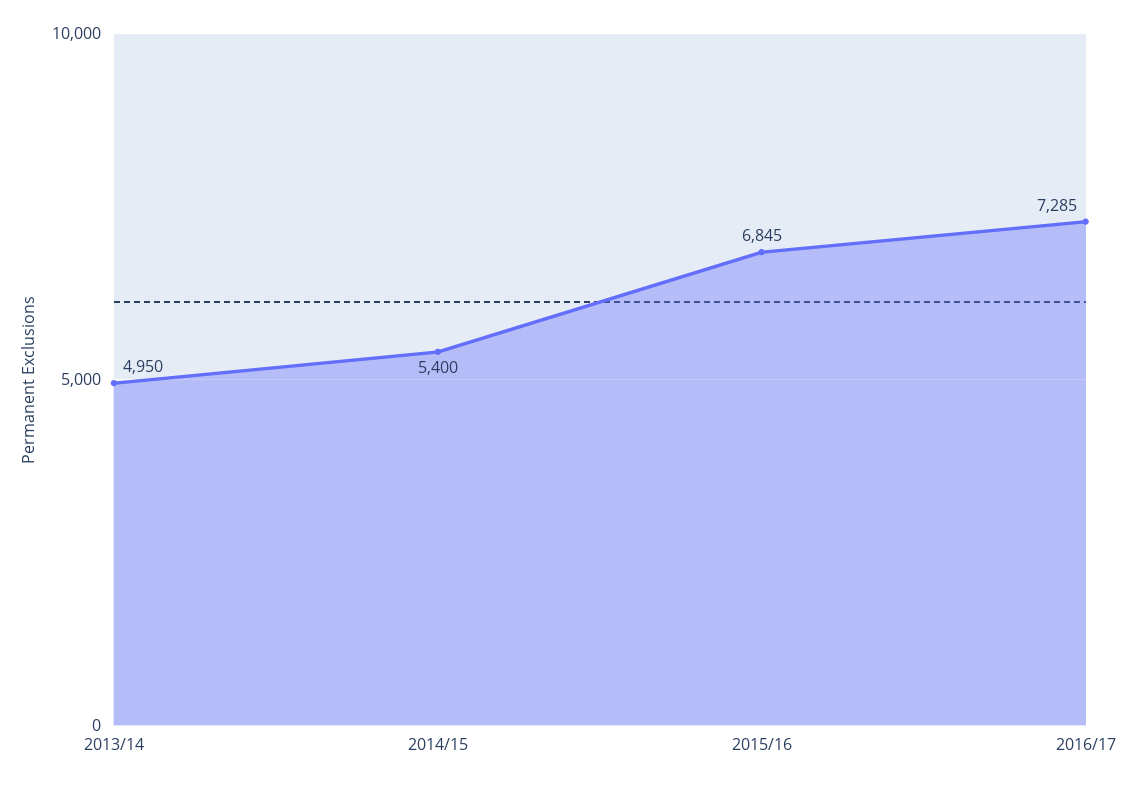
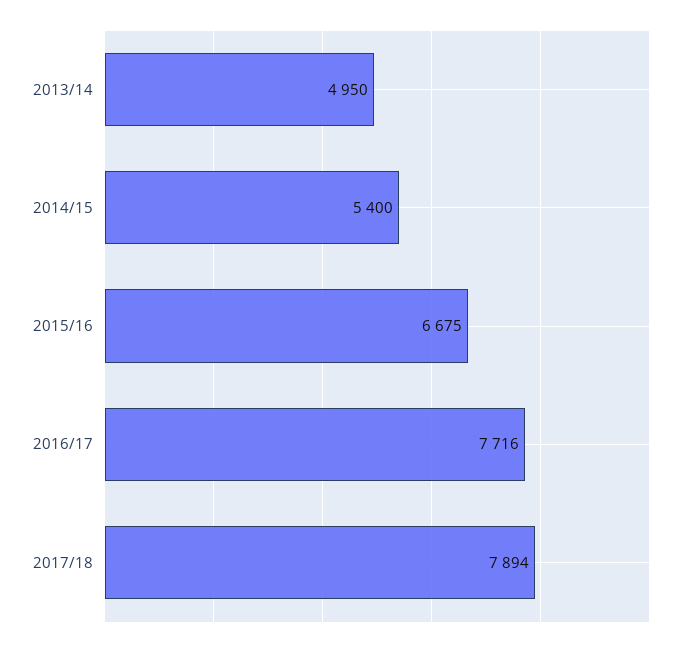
2015/16: 6845 -> 6675
2016/17: 7285 -> 7716
2017/18: none -> 7894

